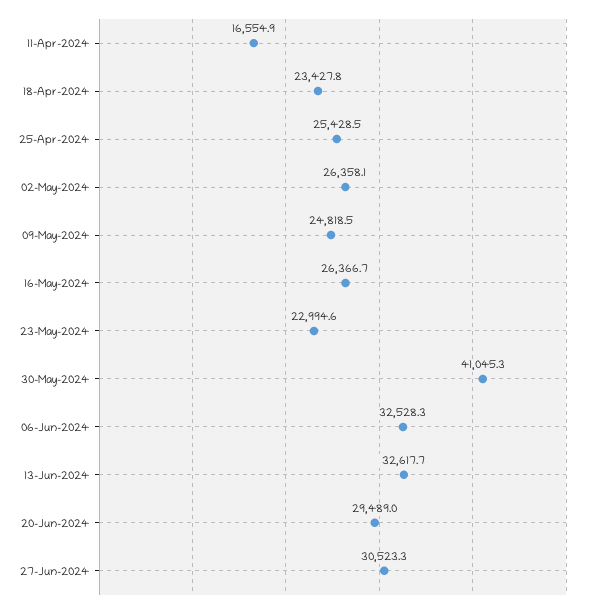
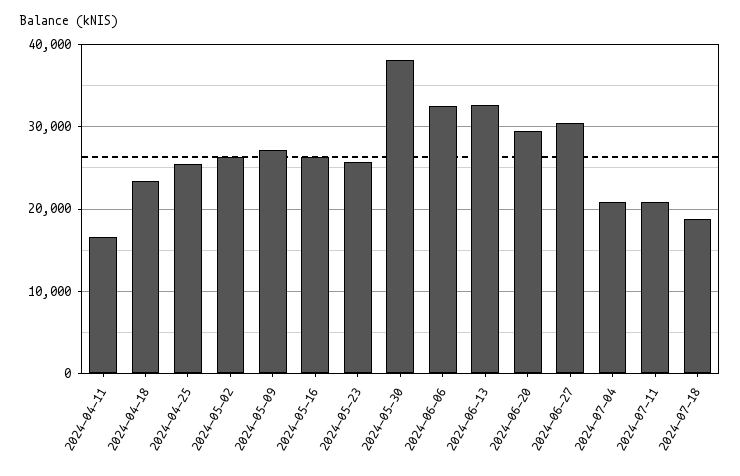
09-May-2024: 24818.5 -> 27000
23-May-2024: 22994.6 -> 26000
30-May-2024: 41045.3 -> 38000
2024-07-04: none -> 21000
2024-07-11: none -> 21000
2024-07-18: none -> 19000

